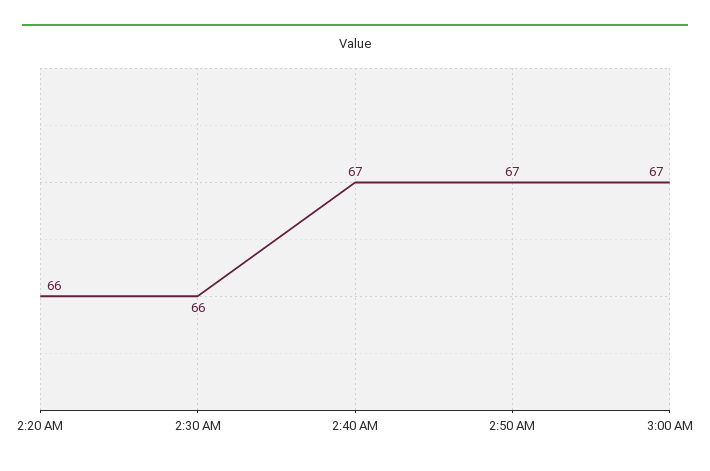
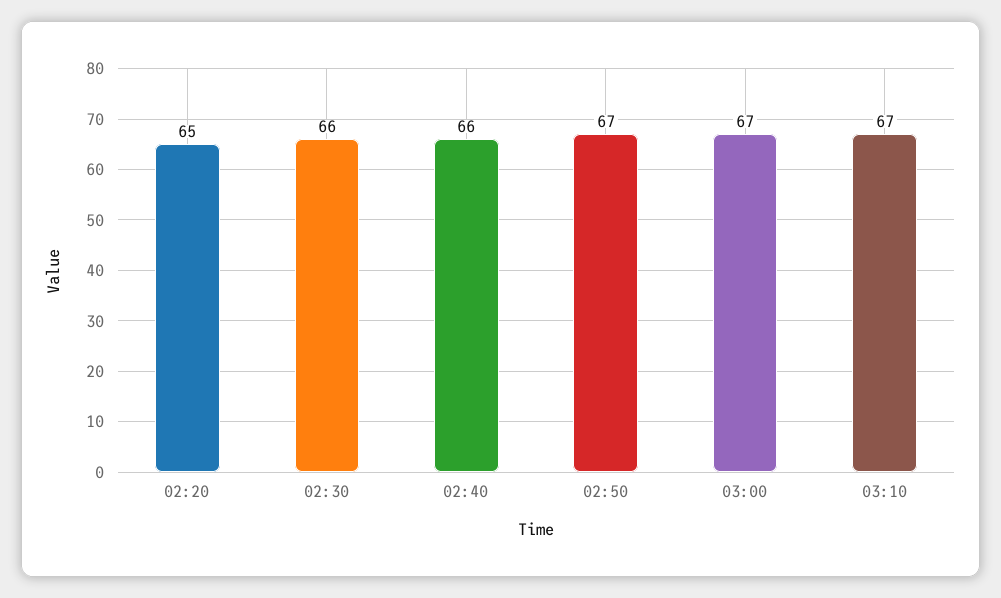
2:20 AM: 66 -> 65
2:40 AM: 67 -> 66
03:10: none -> 67

